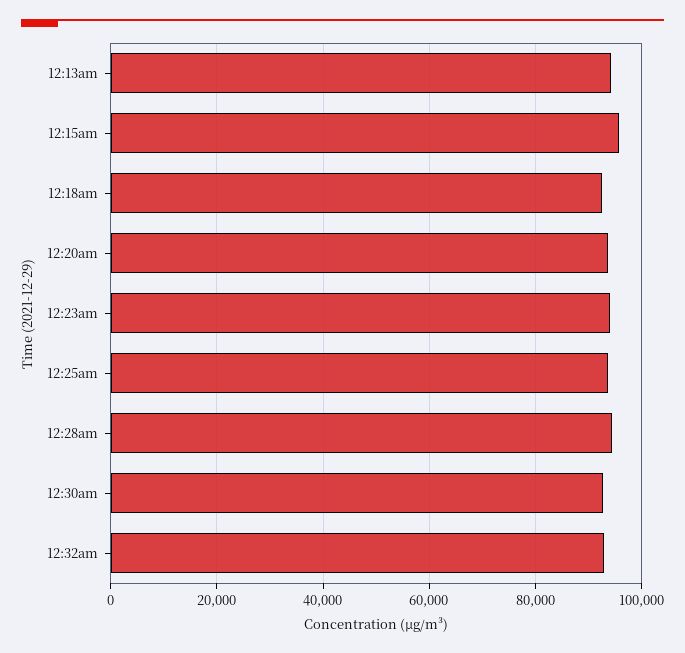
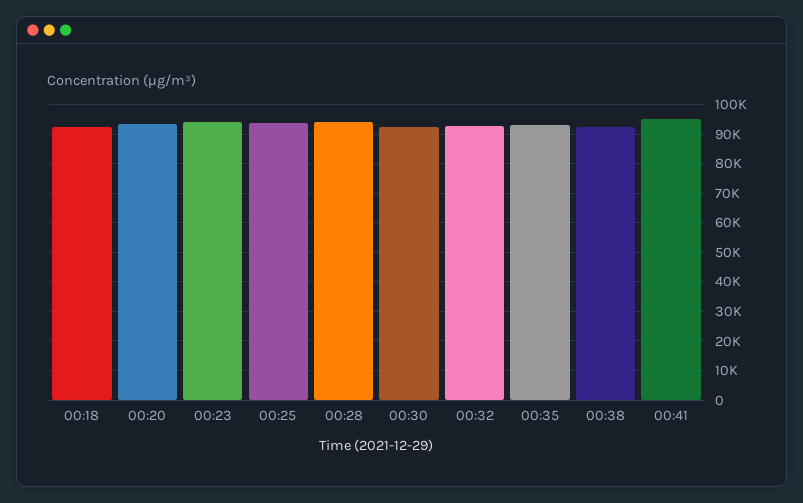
12:13am: 94000 -> none
12:15am: 96000 -> none
00:35: none -> 92500
00:38: none -> 92500
00:41: none -> 95000

